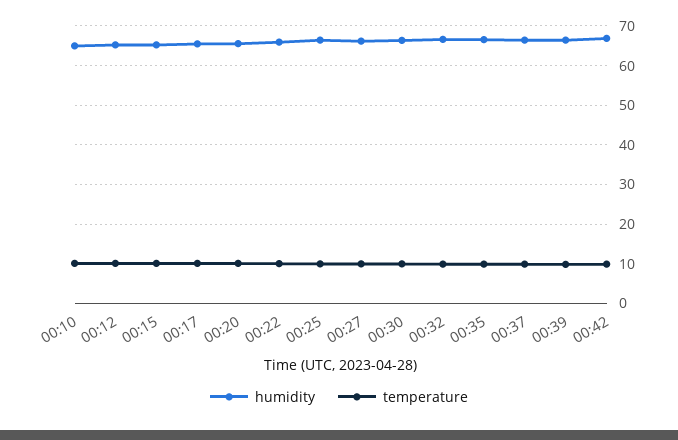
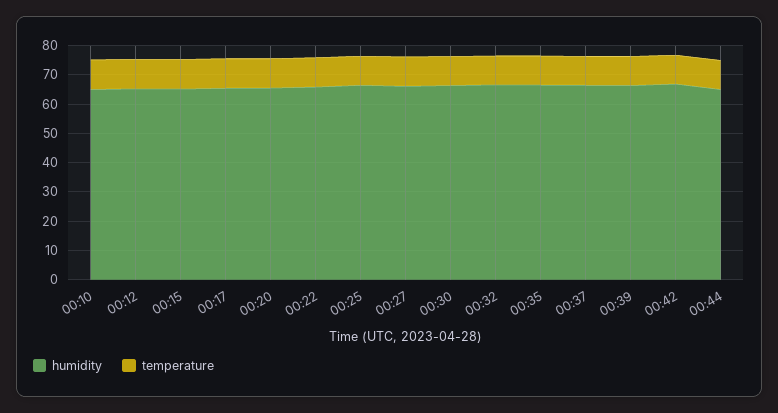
humidity, 00:44: none -> 65
temperature, 00:44: none -> 10

